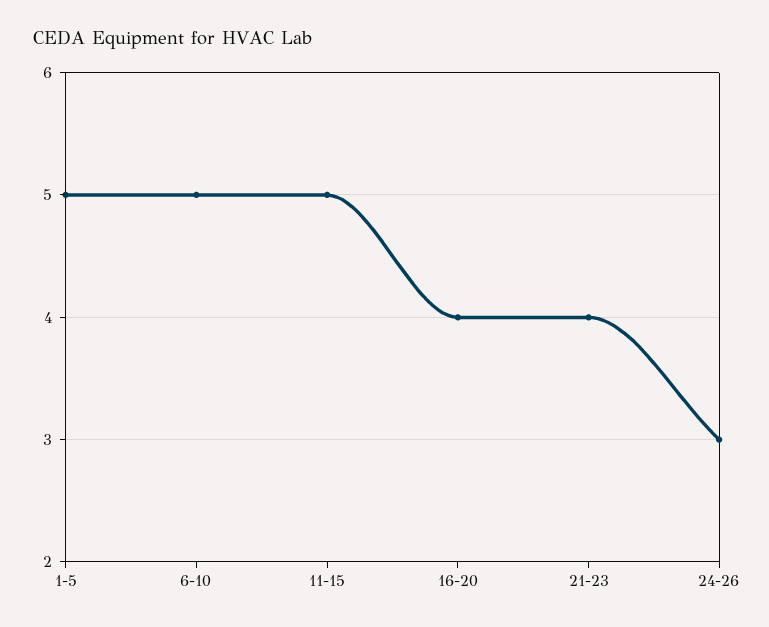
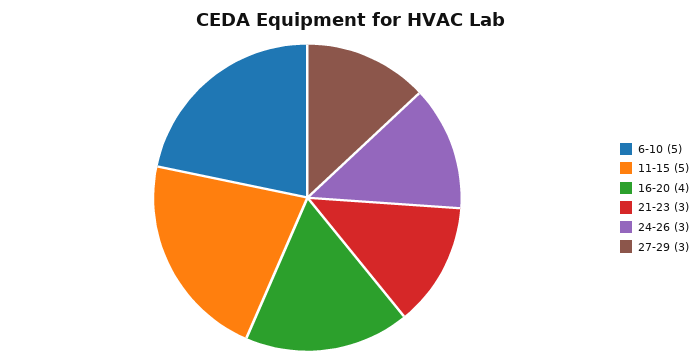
1-5: 5 -> none
21-23: 4 -> 3
27-29: none -> 3

